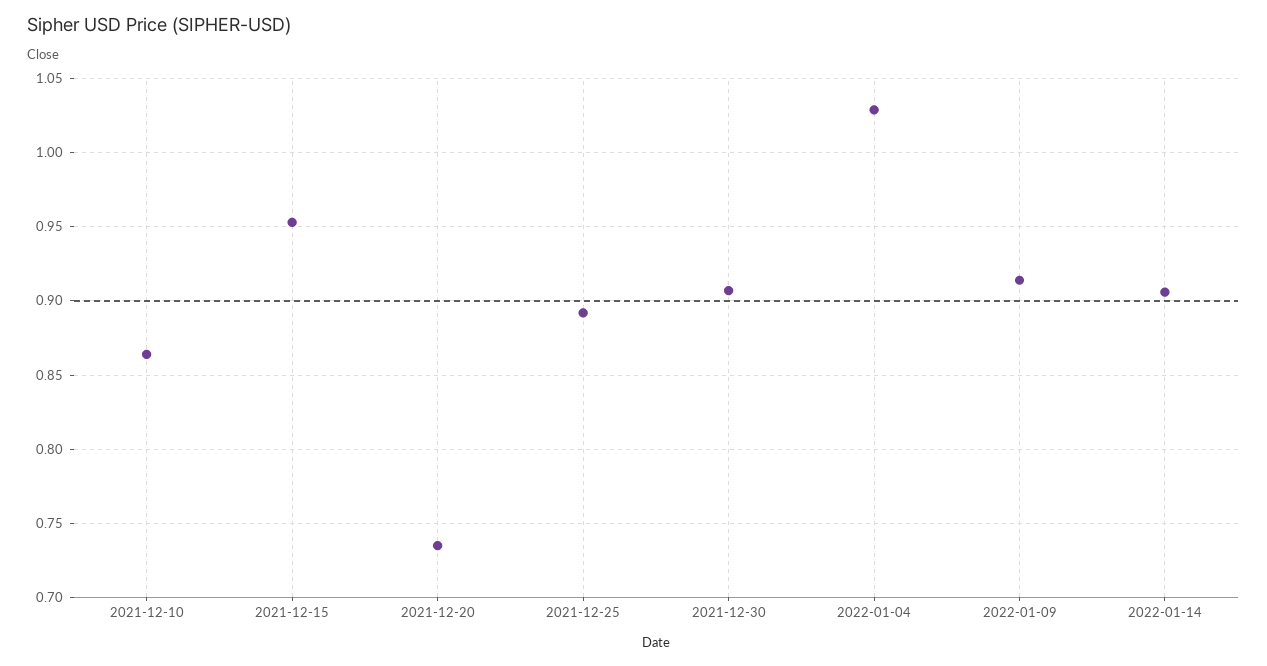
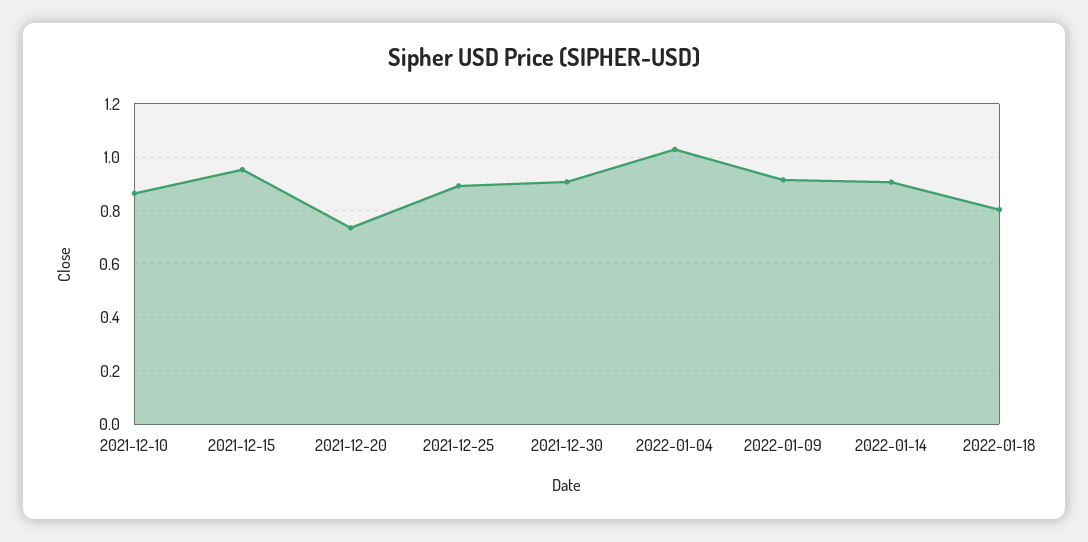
2022-01-18: none -> 0.8

